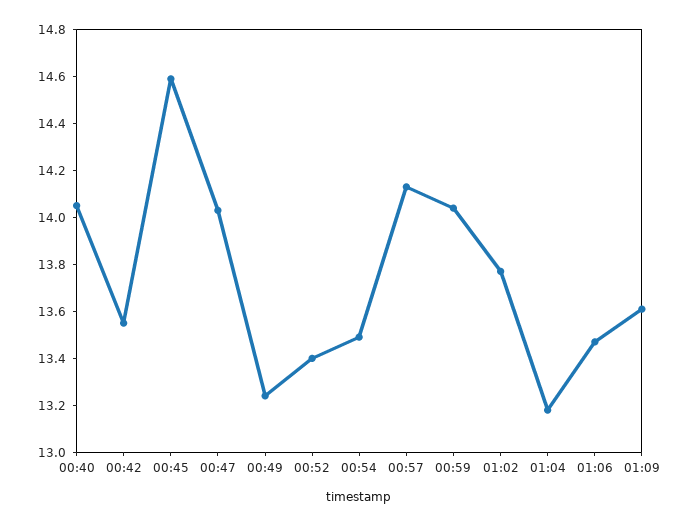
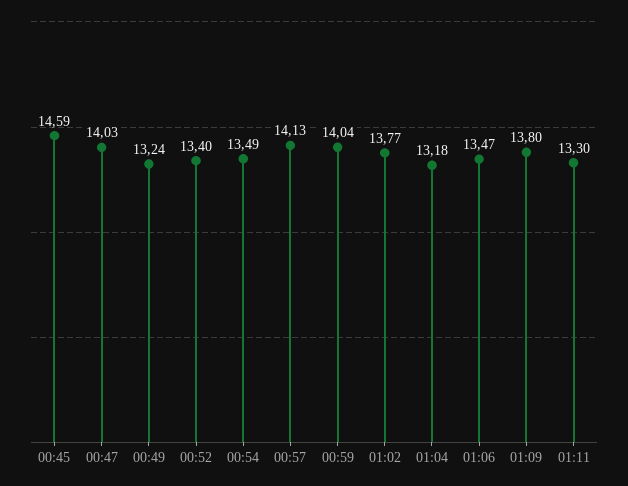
00:40: 14.05 -> none
00:42: 13.55 -> none
01:09: 13.6 -> 13.8
01:11: none -> 13.3

